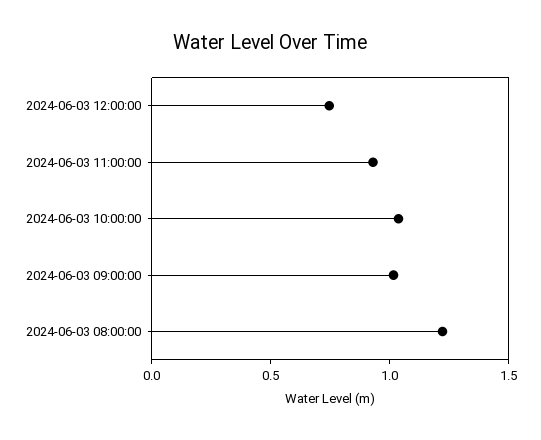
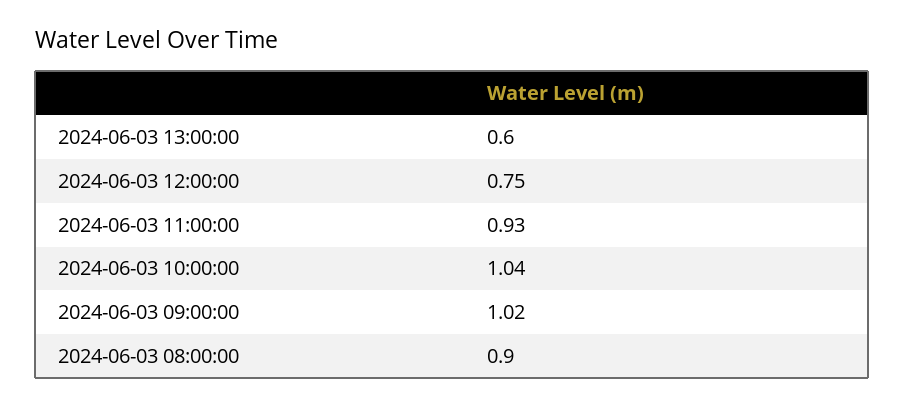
2024-06-03 08:00:00: 1.2 -> 0.9
2024-06-03 13:00:00: none -> 0.6

